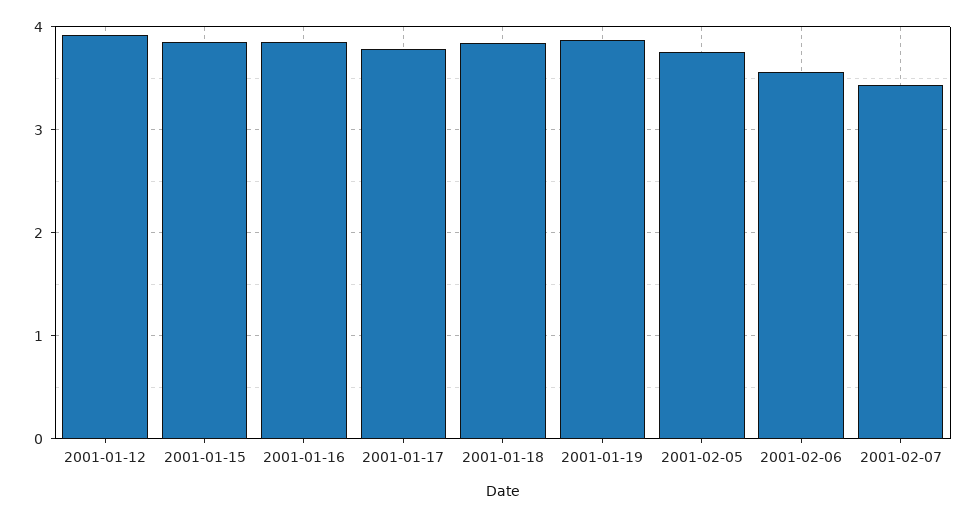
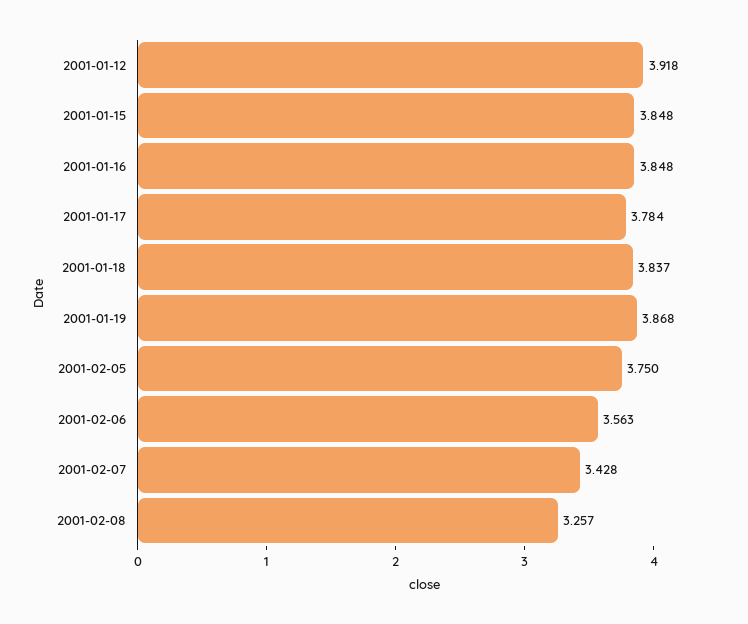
2001-02-08: none -> 3.257

